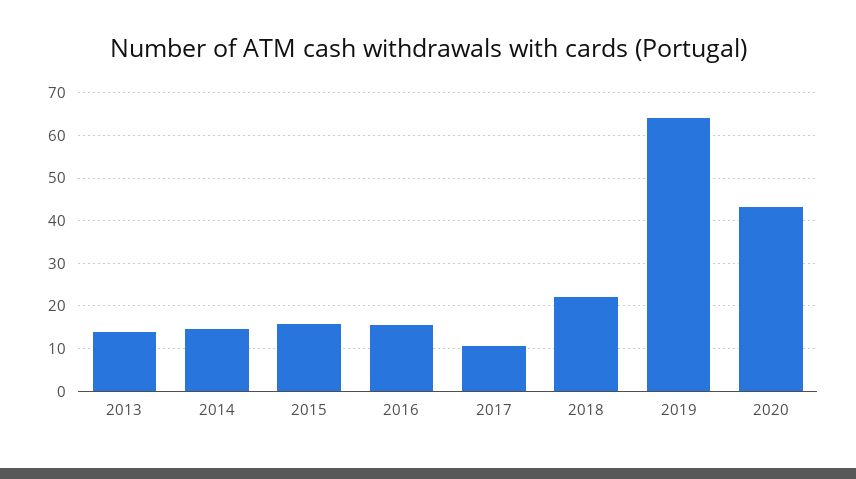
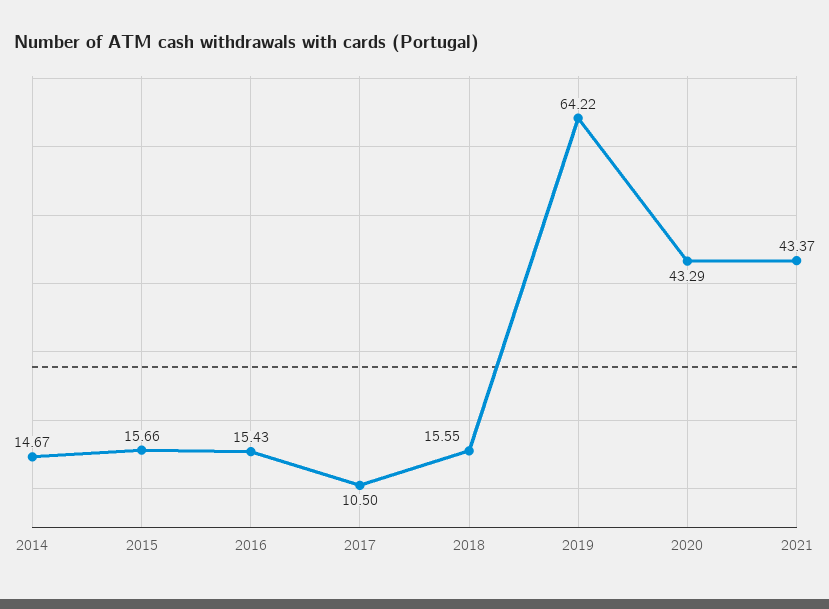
2013: 14 -> none
2018: 22 -> 15.55
2021: none -> 43.37

